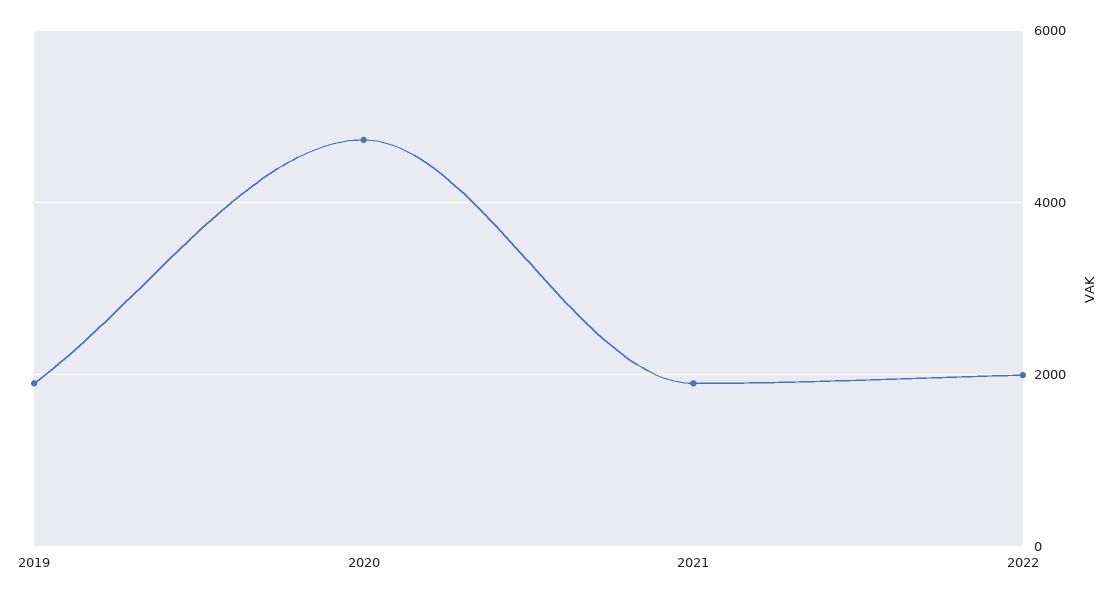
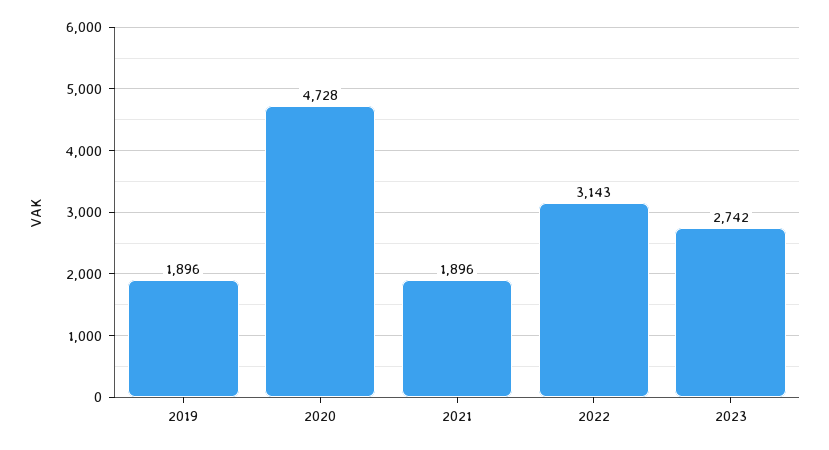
2022: 2000 -> 3143
2023: none -> 2742

